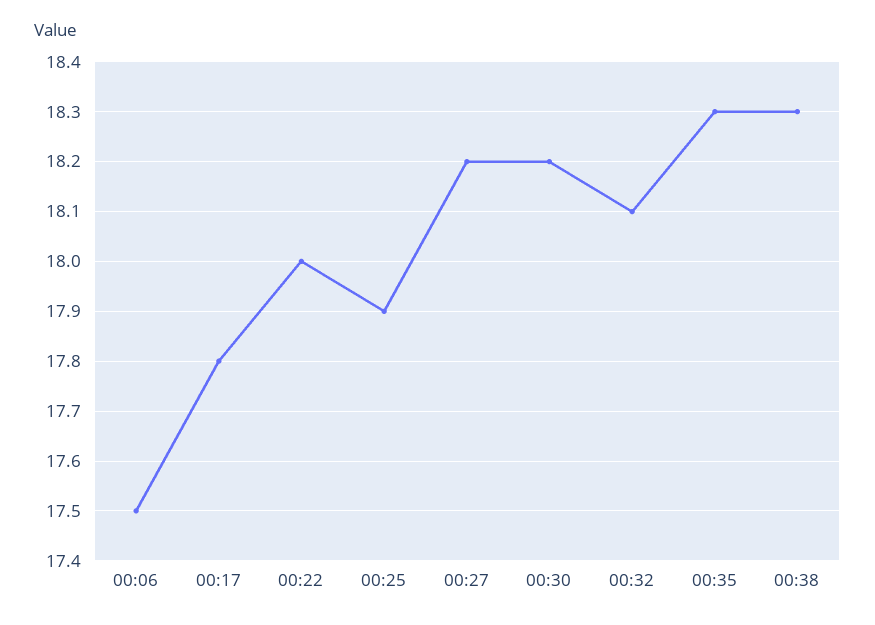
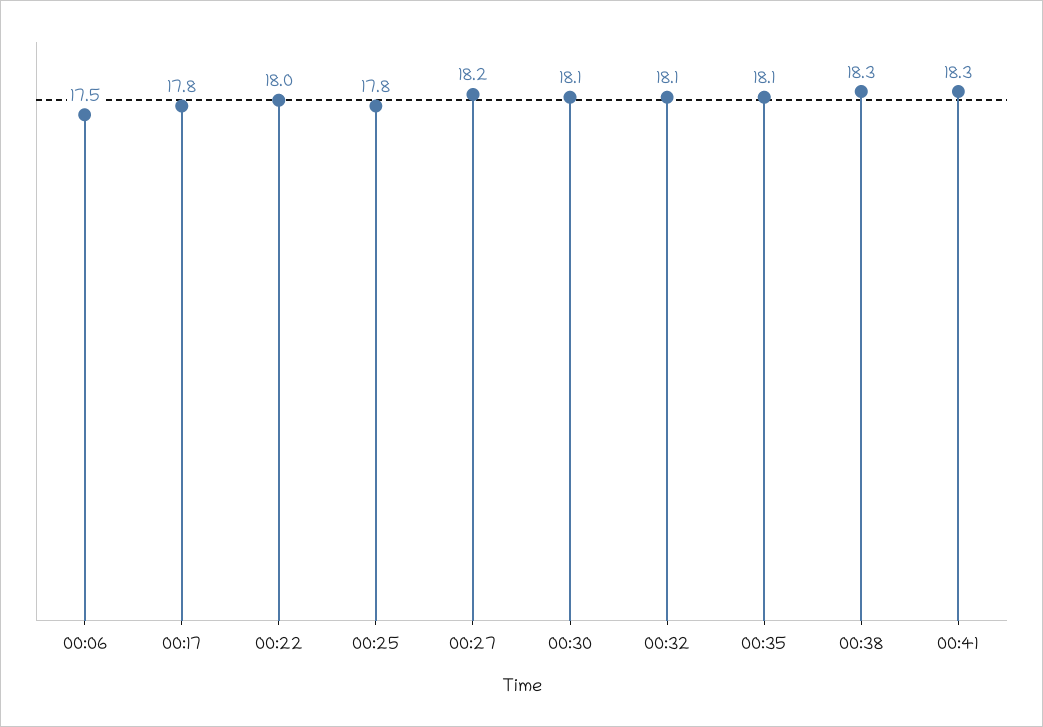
00:25: 17.9 -> 17.8
00:30: 18.2 -> 18.1
00:35: 18.3 -> 18.1
00:41: none -> 18.3

